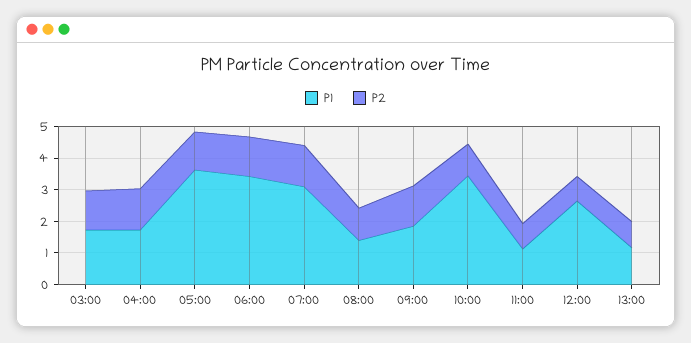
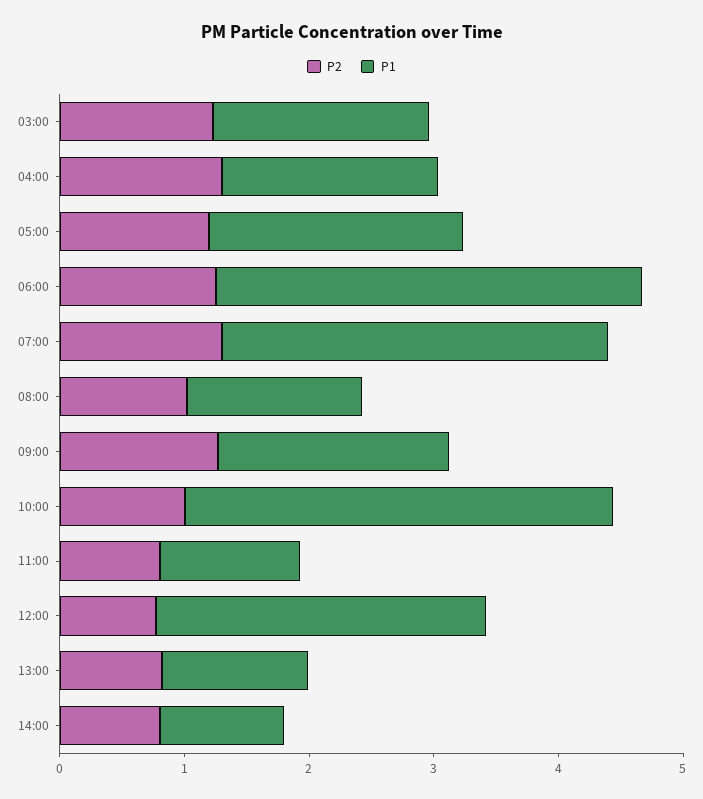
P1, 05:00: 3.5 -> 2
P2, 14:00: none -> 0.8
P1, 14:00: none -> 1

